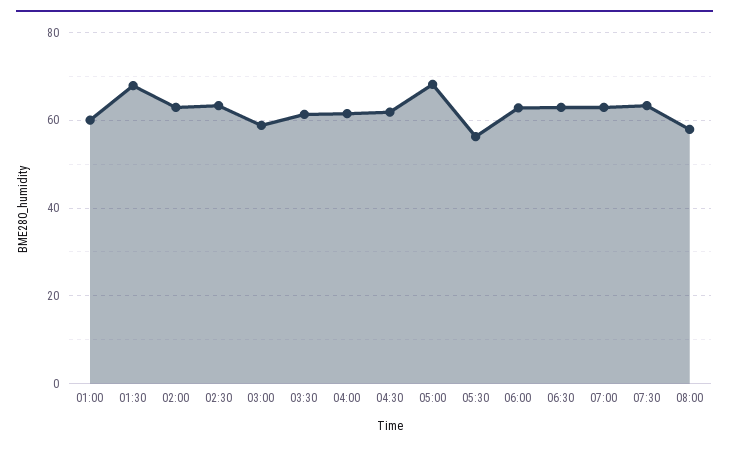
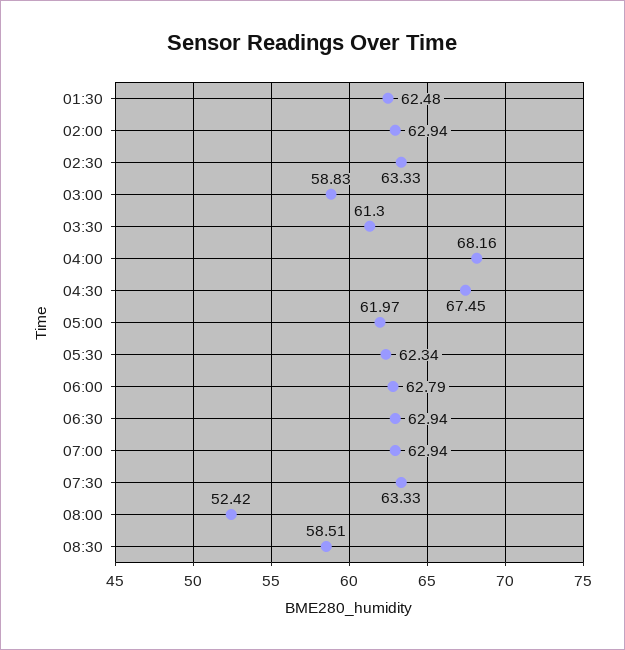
01:00: 60 -> none
01:30: 68 -> 62.48
04:00: 62 -> 68.16
04:30: 62 -> 67.45
05:00: 68 -> 61.97
05:30: 56 -> 62.34
08:00: 58 -> 52.42
08:30: none -> 58.51

